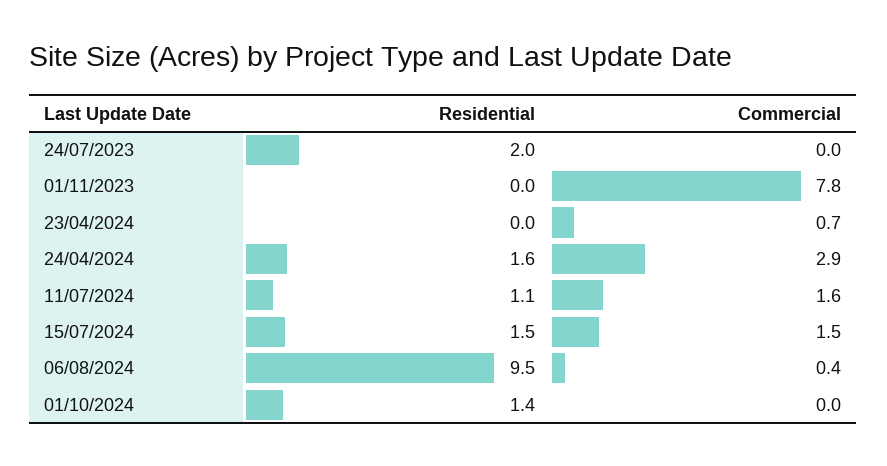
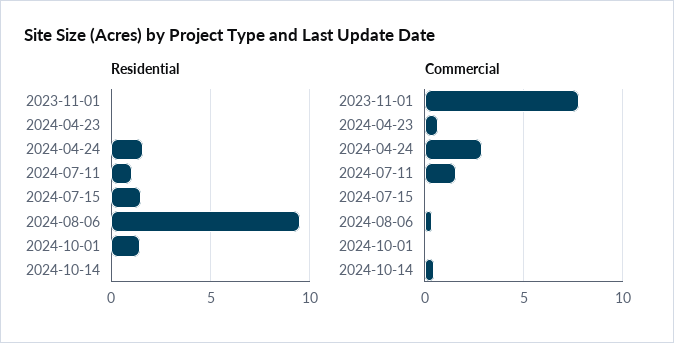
Residential, 24/07/2023: 2 -> none
Commercial, 24/07/2023: 0 -> none
Commercial, 15/07/2024: 1.5 -> 0
Residential, 2024-10-14: none -> 0
Commercial, 2024-10-14: none -> 0.5

